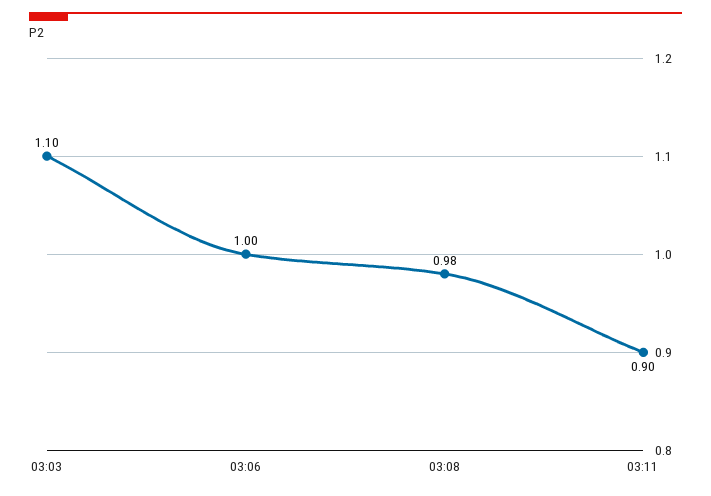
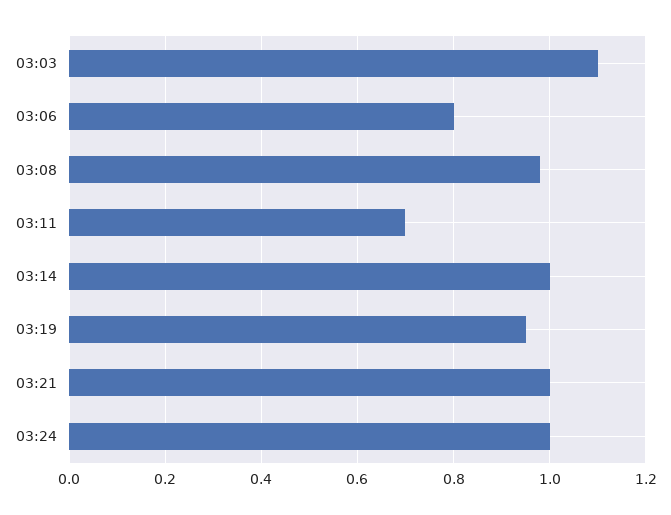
03:06: 1 -> 0.8
03:11: 0.9 -> 0.7
03:14: none -> 1
03:19: none -> 0.95
03:21: none -> 1
03:24: none -> 1

